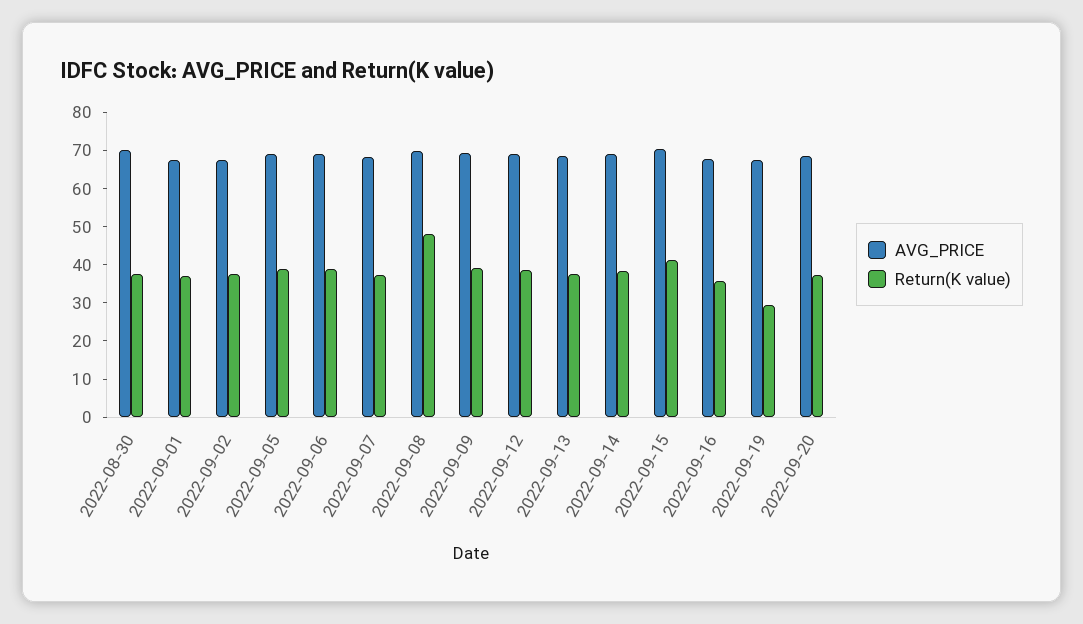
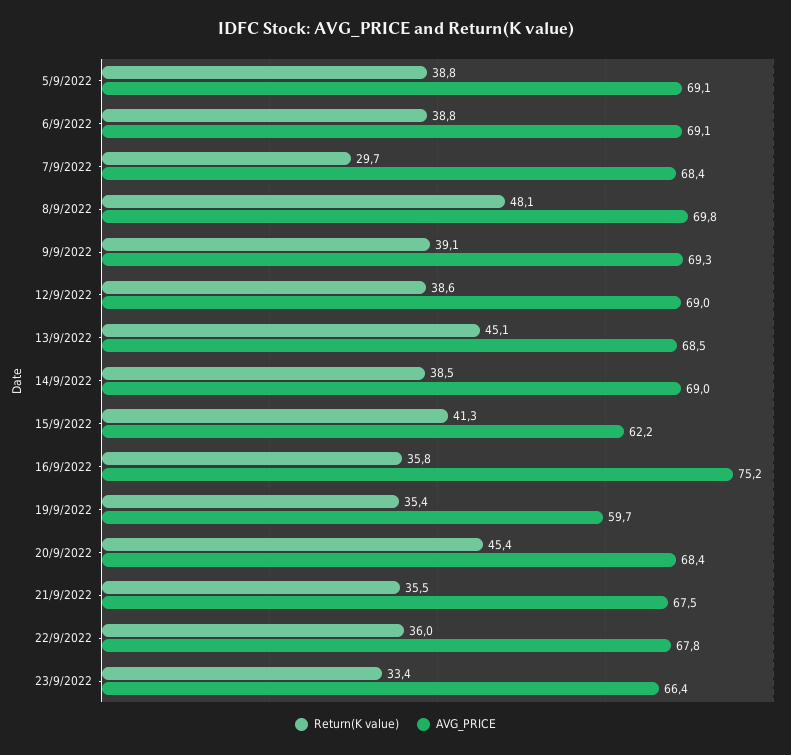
AVG_PRICE, 2022-08-30: 70 -> none
Return(K value), 2022-08-30: 37.5 -> none
AVG_PRICE, 2022-09-01: 67.5 -> none
Return(K value), 2022-09-01: 37.5 -> none
AVG_PRICE, 2022-09-02: 67.5 -> none
Return(K value), 2022-09-02: 37.5 -> none
Return(K value), 2022-09-07: 37.5 -> 29.7
Return(K value), 2022-09-13: 37.5 -> 45.1
AVG_PRICE, 2022-09-15: 70 -> 62.2
AVG_PRICE, 2022-09-16: 67.5 -> 75.2
AVG_PRICE, 2022-09-19: 67.5 -> 59.7
Return(K value), 2022-09-19: 30 -> 35.4
Return(K value), 2022-09-20: 37.5 -> 45.4
Return(K value), 21/9/2022: none -> 35.5
AVG_PRICE, 21/9/2022: none -> 67.5
Return(K value), 22/9/2022: none -> 36
AVG_PRICE, 22/9/2022: none -> 67.8
Return(K value), 23/9/2022: none -> 33.4
AVG_PRICE, 23/9/2022: none -> 66.4

